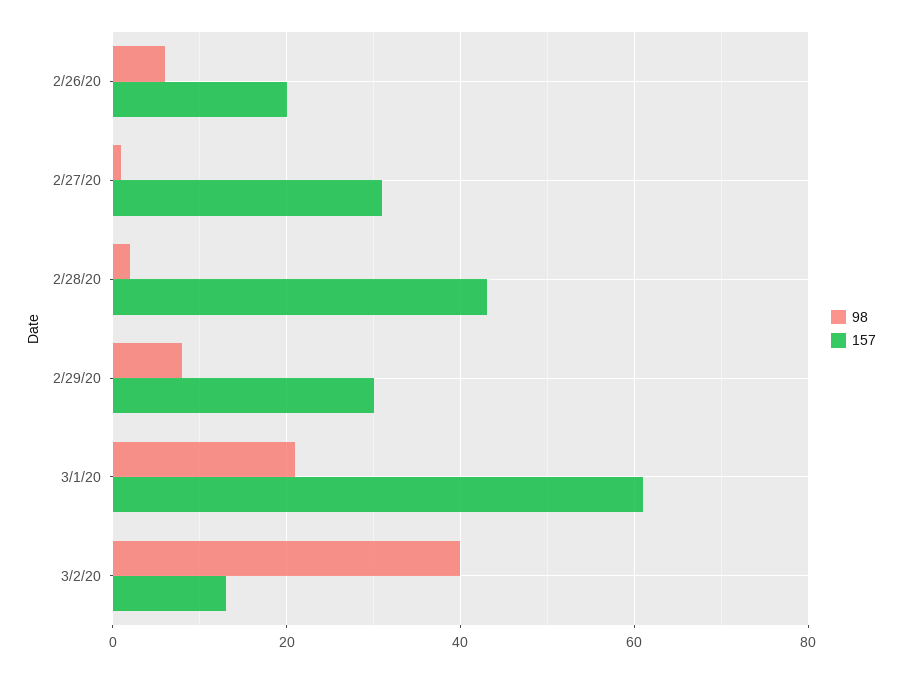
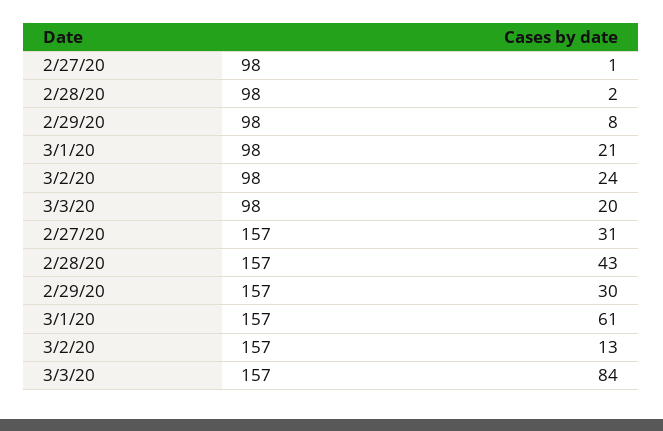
98, 2/26/20: 5 -> none
157, 2/26/20: 20 -> none
98, 3/2/20: 40 -> 24
98, 3/3/20: none -> 20
157, 3/3/20: none -> 84

